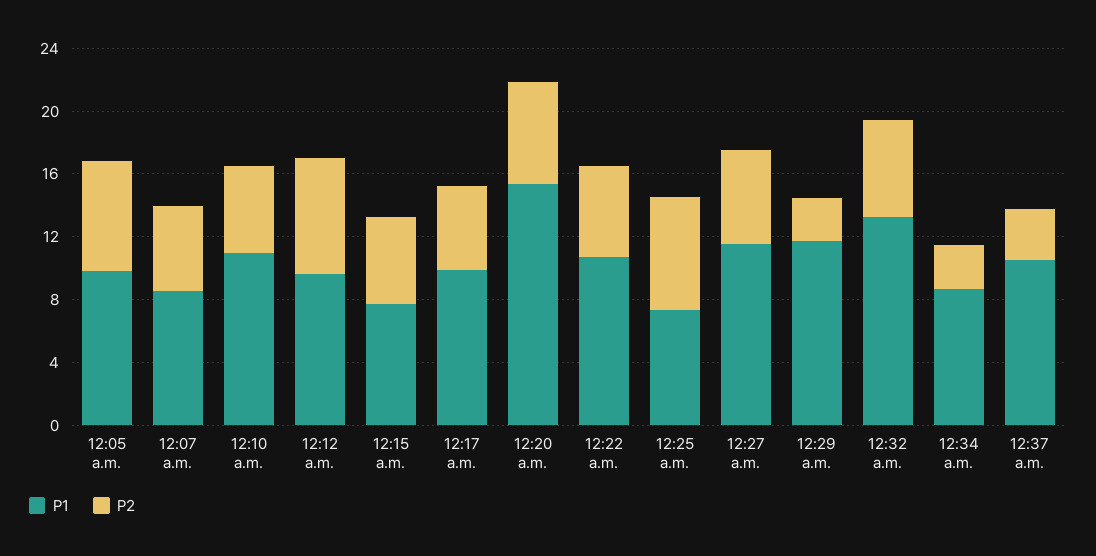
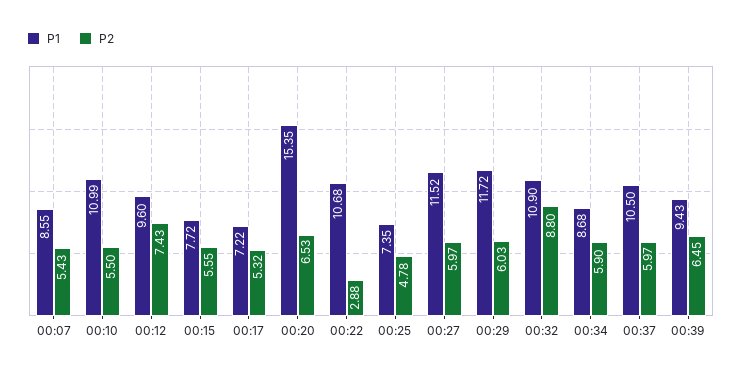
P1, 12:05 a.m.: 10 -> none
P2, 12:05 a.m.: 7 -> none
P1, 12:17 a.m.: 10 -> 7.22
P2, 12:22 a.m.: 6 -> 2.88
P2, 12:25 a.m.: 7 -> 4.78
P2, 12:29 a.m.: 3 -> 6.03
P1, 12:32 a.m.: 13 -> 10.9
P2, 12:32 a.m.: 6 -> 8.8
P2, 12:34 a.m.: 3 -> 5.9
P2, 12:37 a.m.: 3 -> 5.97
P1, 00:39: none -> 9.43
P2, 00:39: none -> 6.45

